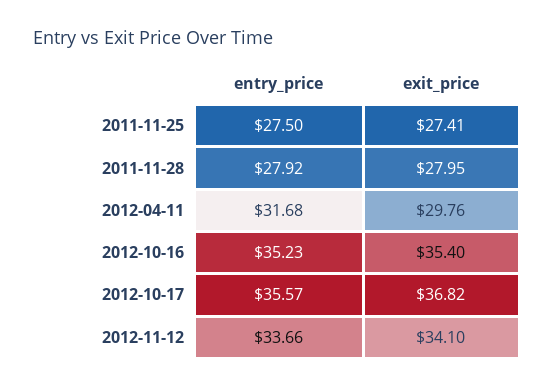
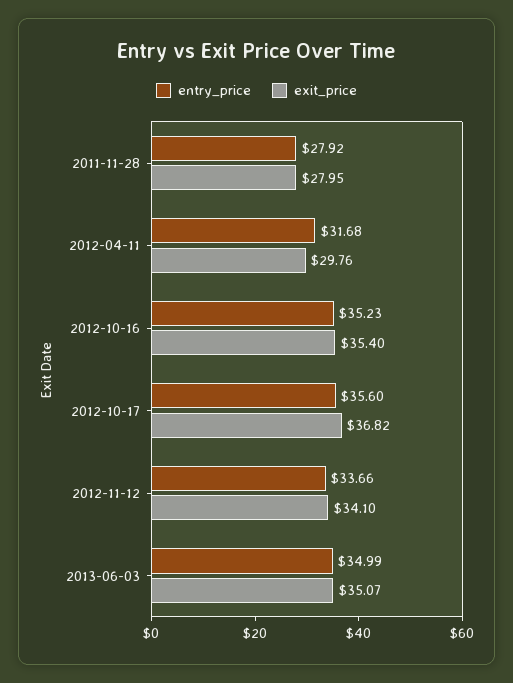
entry_price, 2011-11-25: 27.5 -> none
exit_price, 2011-11-25: 27.41 -> none
entry_price, 2012-10-17: 35.57 -> 35.6
entry_price, 2013-06-03: none -> 34.99
exit_price, 2013-06-03: none -> 35.07

